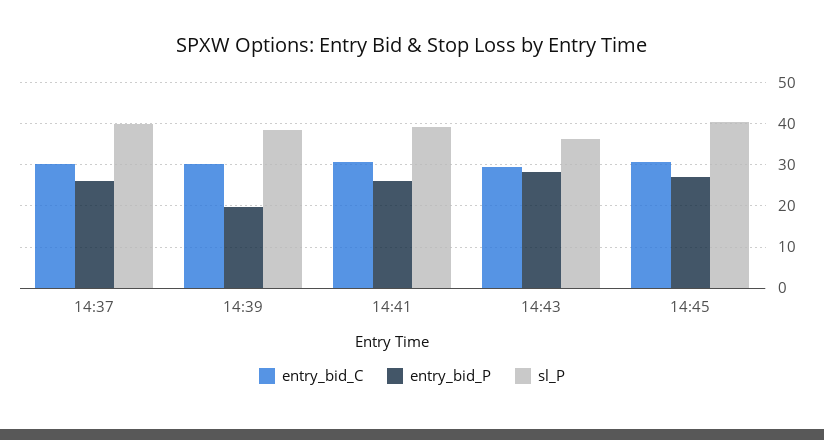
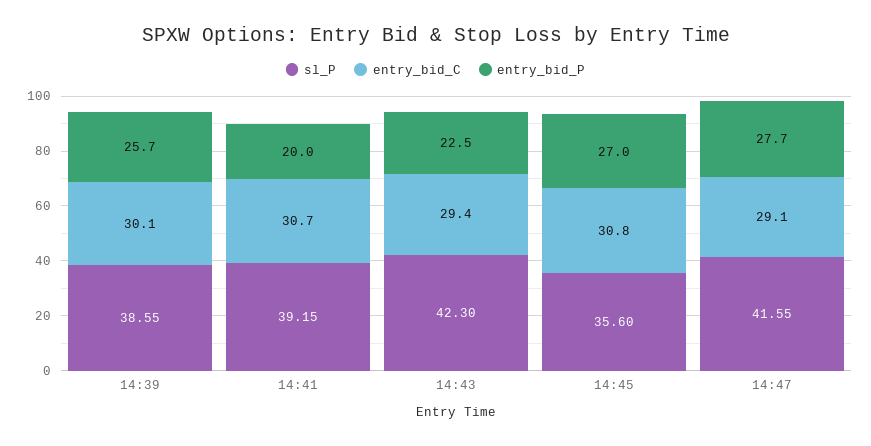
entry_bid_C, 14:37: 30 -> none
entry_bid_P, 14:37: 26 -> none
sl_P, 14:37: 40 -> none
entry_bid_P, 14:39: 20 -> 25.7
entry_bid_P, 14:41: 26 -> 20
entry_bid_P, 14:43: 28 -> 22.5
sl_P, 14:43: 36 -> 42.3
sl_P, 14:45: 40 -> 35.6
sl_P, 14:47: none -> 41.55
entry_bid_C, 14:47: none -> 29.1
entry_bid_P, 14:47: none -> 27.7

